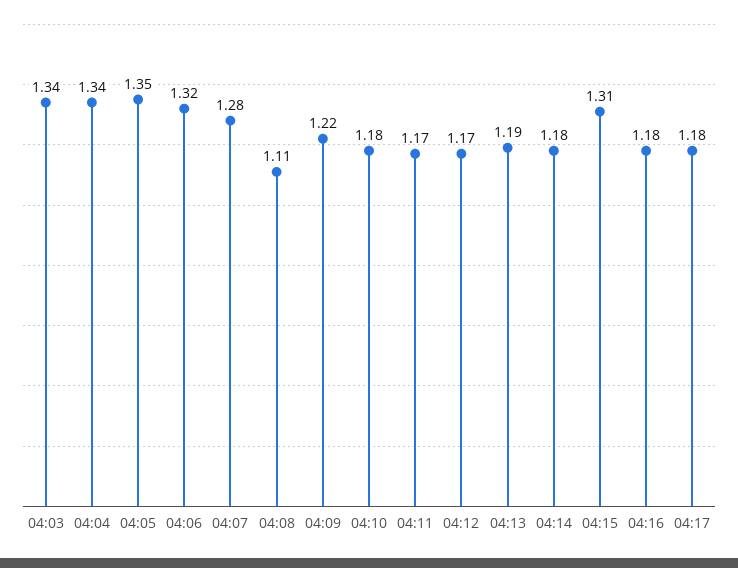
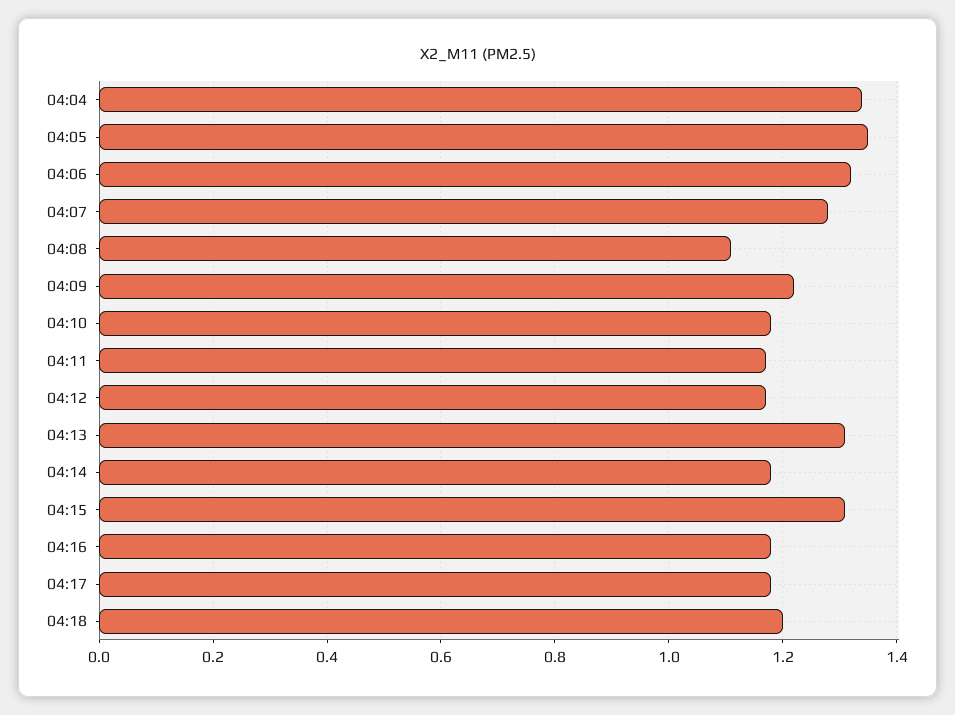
04:03: 1.34 -> none
04:13: 1.19 -> 1.3
04:18: none -> 1.2

